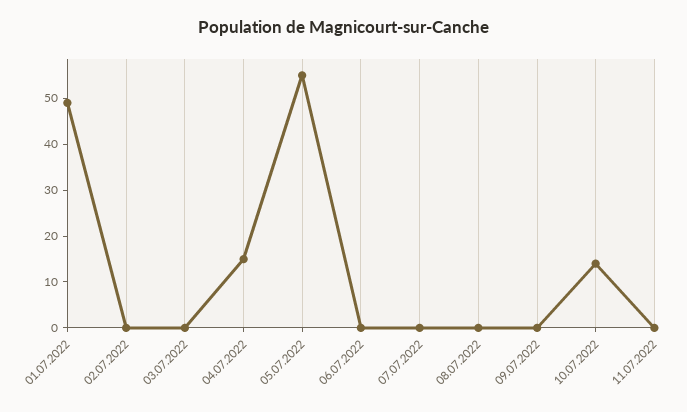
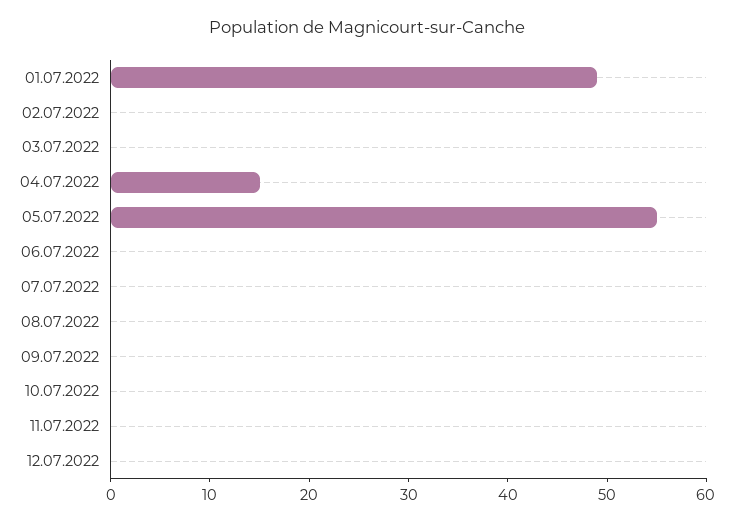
10.07.2022: 15 -> 0
12.07.2022: none -> 0

